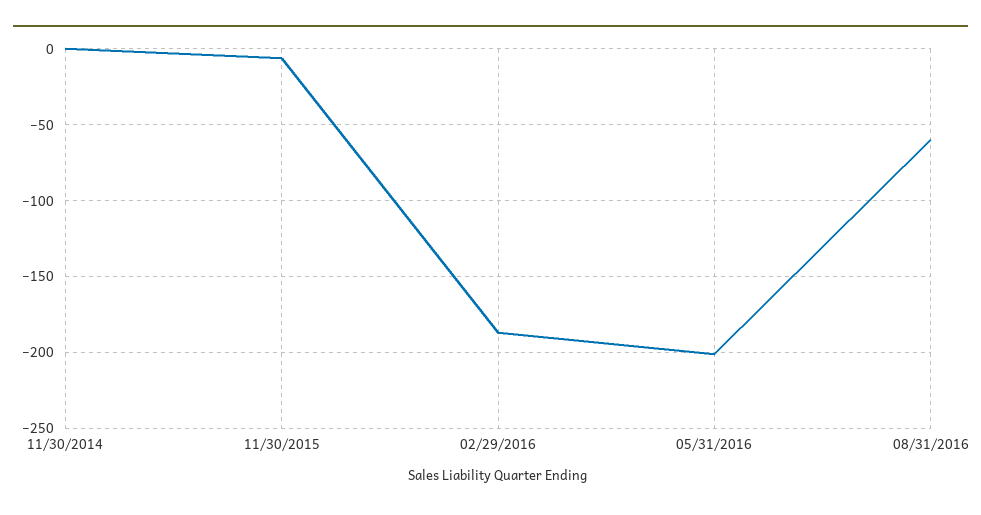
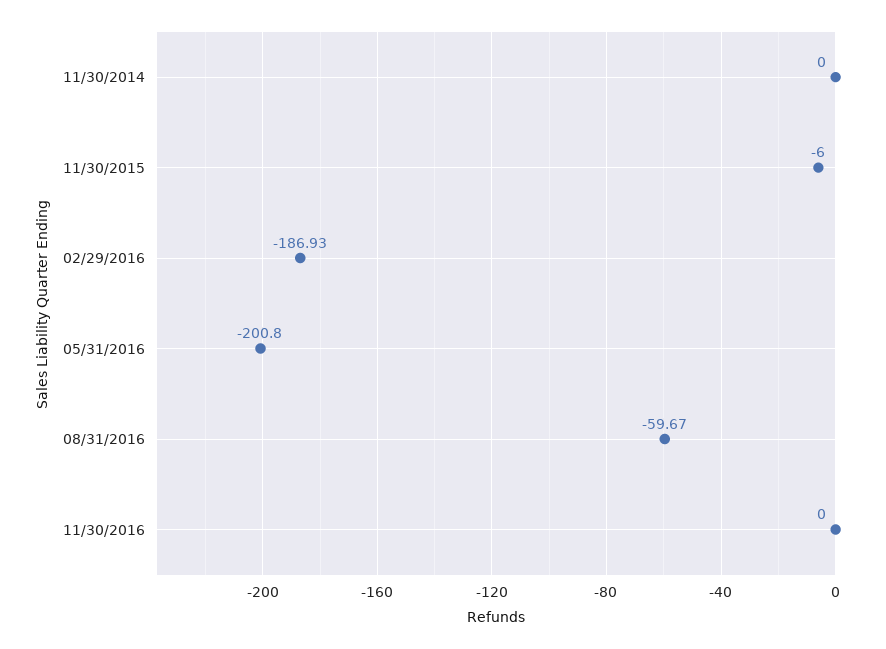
11/30/2016: none -> 0

